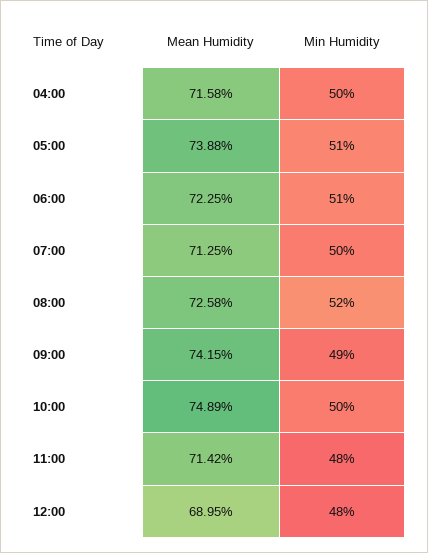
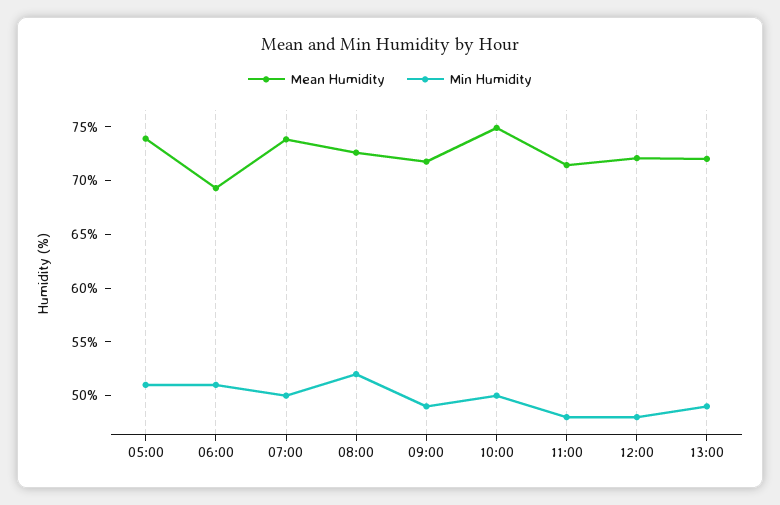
Mean Humidity, 04:00: 71.58 -> none
Min Humidity, 04:00: 50 -> none
Mean Humidity, 06:00: 72.25 -> 69
Mean Humidity, 07:00: 71.25 -> 74
Mean Humidity, 09:00: 74.15 -> 72
Mean Humidity, 12:00: 68.95 -> 72
Mean Humidity, 13:00: none -> 72
Min Humidity, 13:00: none -> 49

